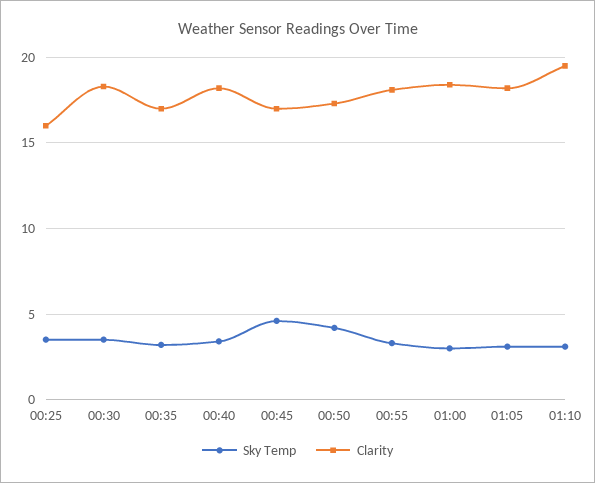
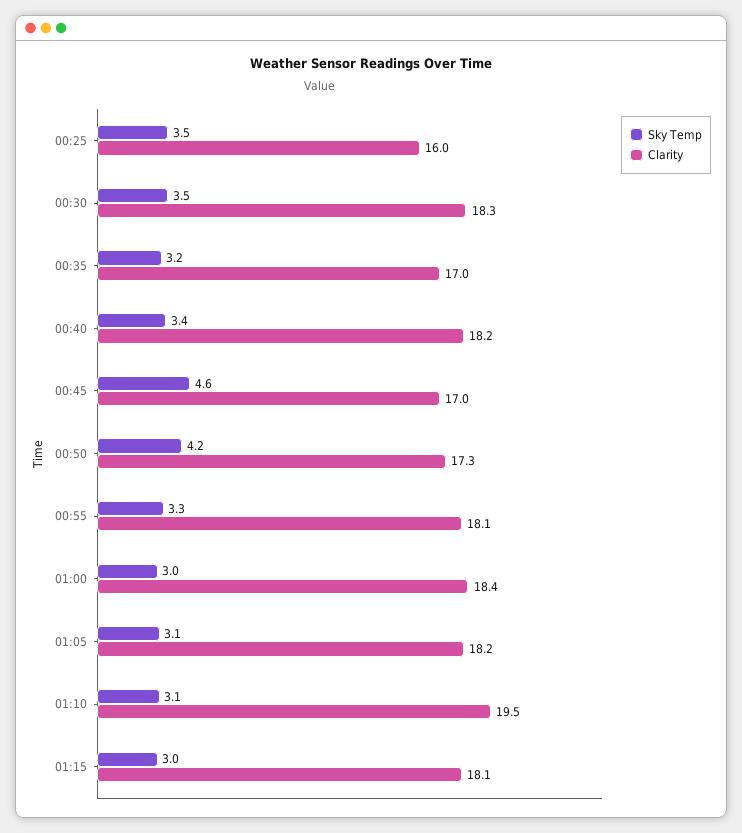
Sky Temp, 01:15: none -> 3
Clarity, 01:15: none -> 18.1

